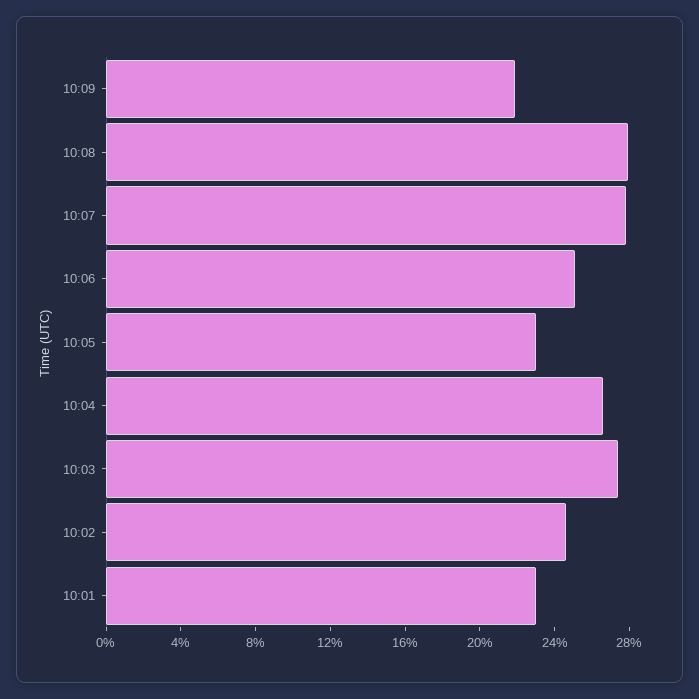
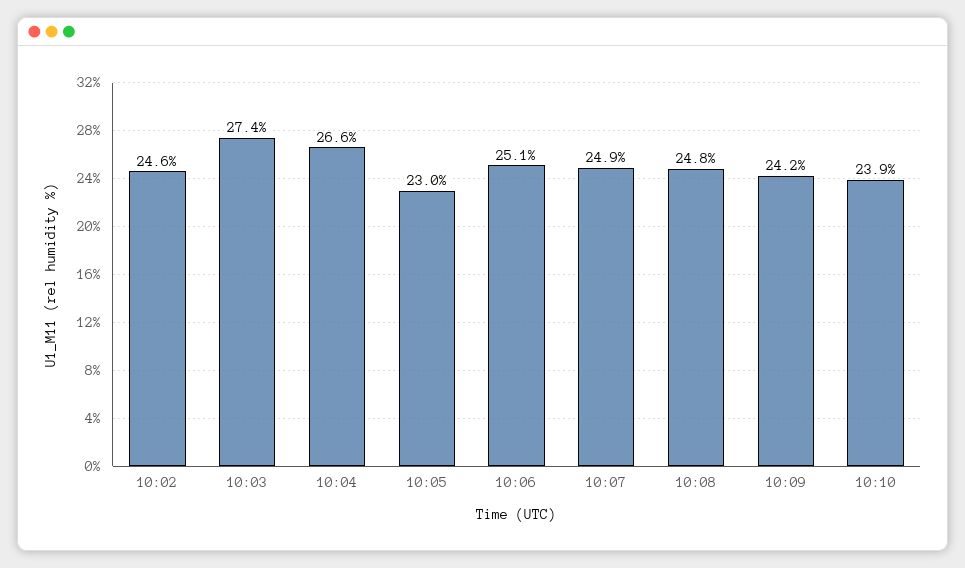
10:09: 22 -> 24.2
10:08: 28 -> 24.8
10:07: 28 -> 24.9
10:01: 23 -> none
10:10: none -> 23.9

